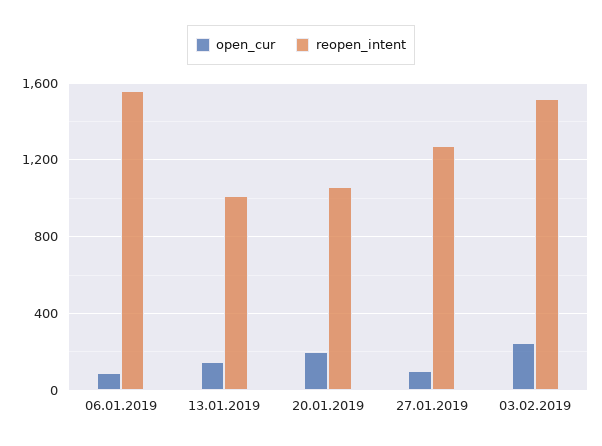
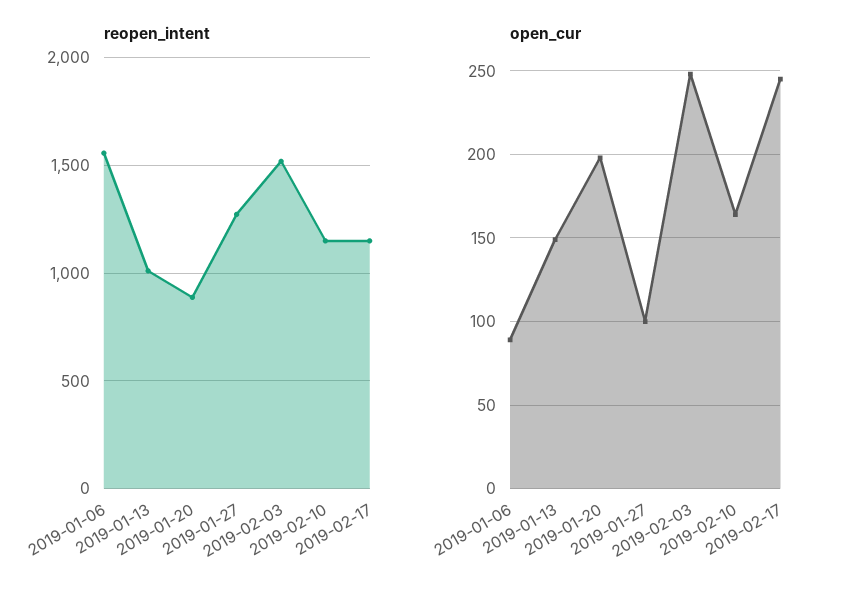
reopen_intent, 20.01.2019: 1050 -> 900
reopen_intent, 2019-02-10: none -> 1150
reopen_intent, 2019-02-17: none -> 1150
open_cur, 2019-02-10: none -> 165
open_cur, 2019-02-17: none -> 245

